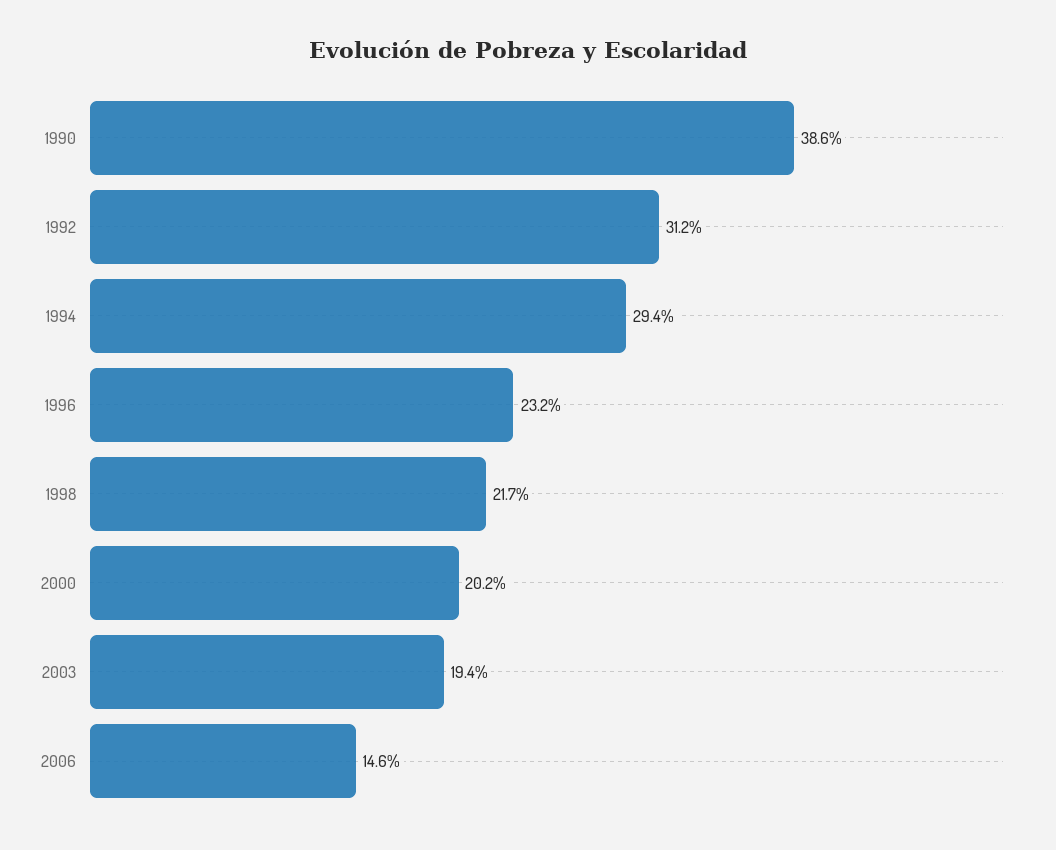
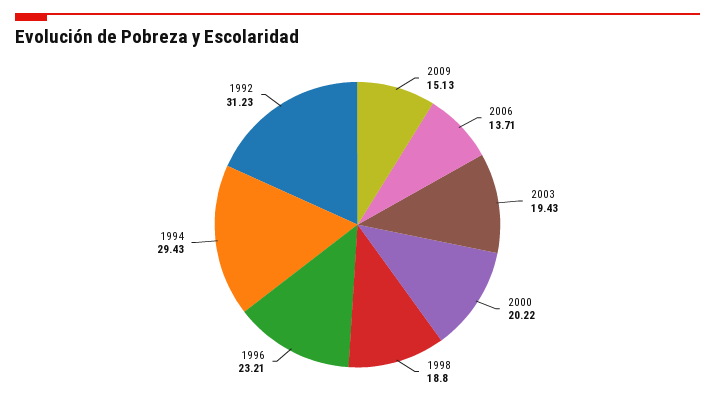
1990: 38.6 -> none
1998: 21.7 -> 18.8
2006: 14.6 -> 13.71
2009: none -> 15.13

